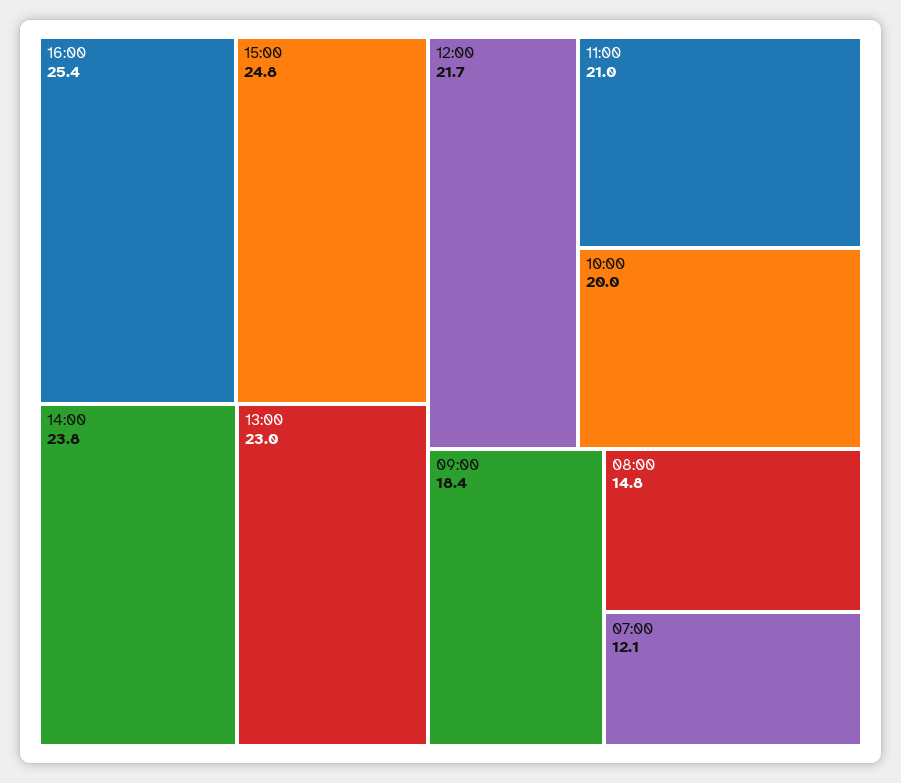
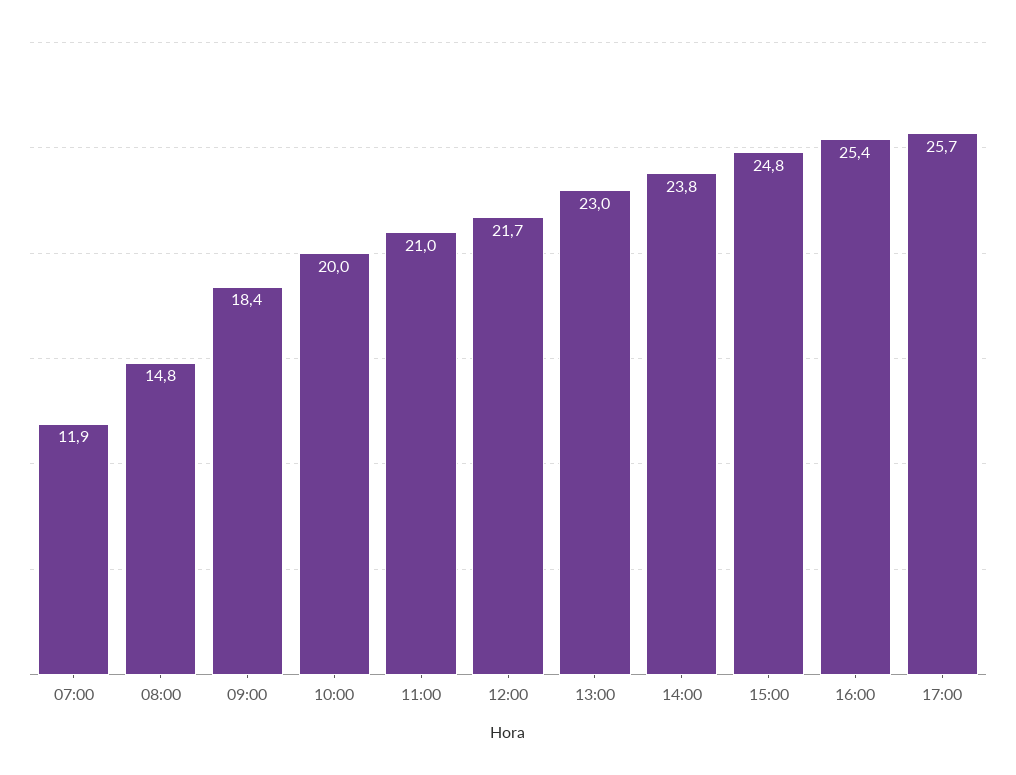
07:00: 12.1 -> 11.9
17:00: none -> 25.7

